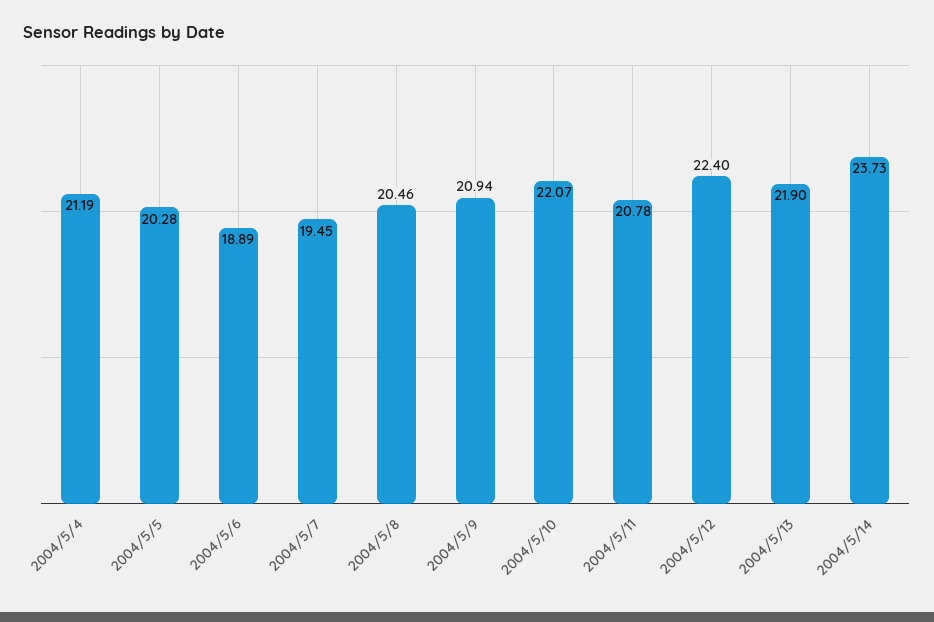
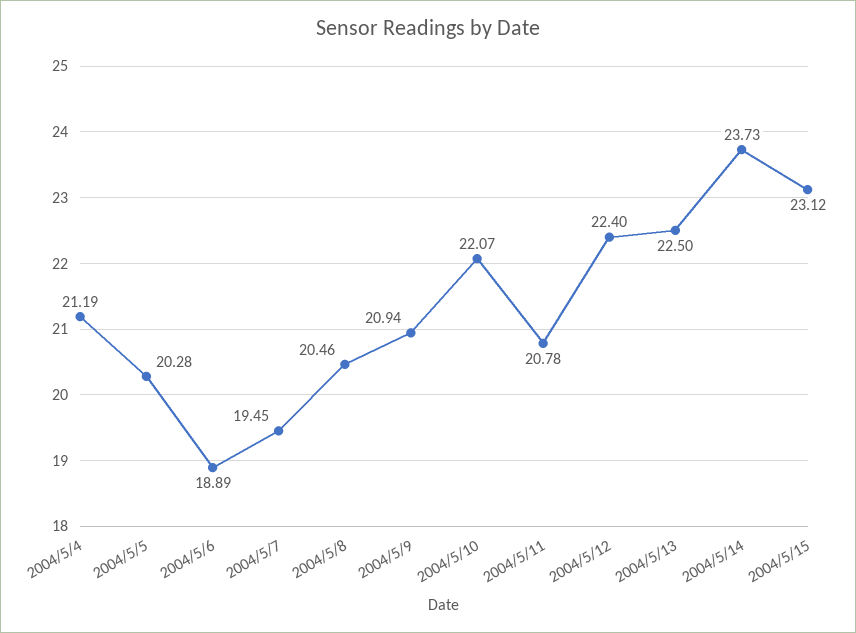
2004/5/13: 21.9 -> 22.5
2004/5/15: none -> 23.12

